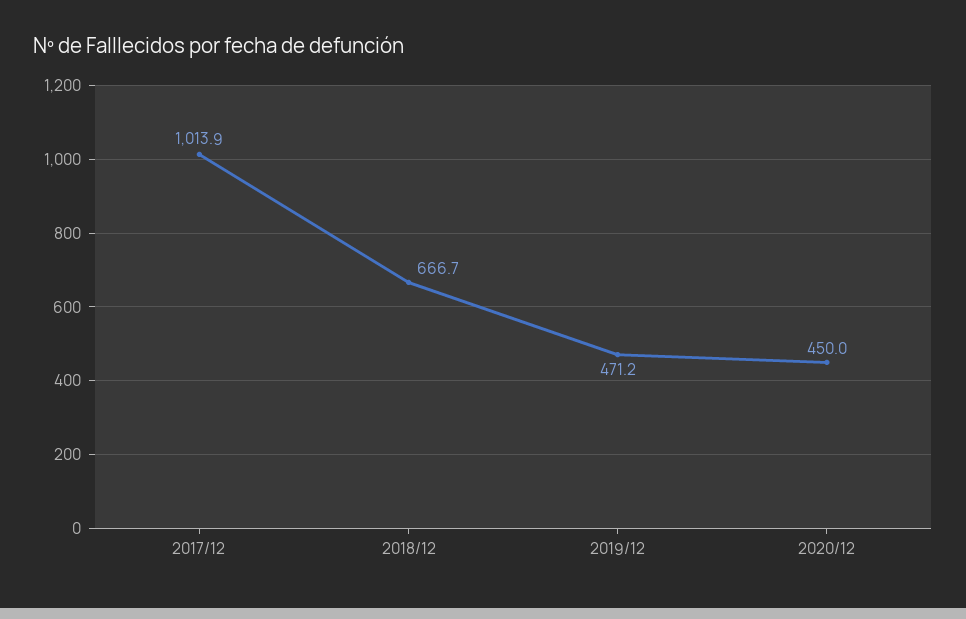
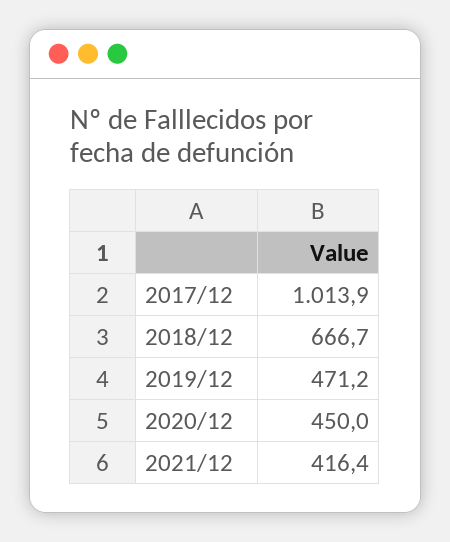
2021/12: none -> 416.4

